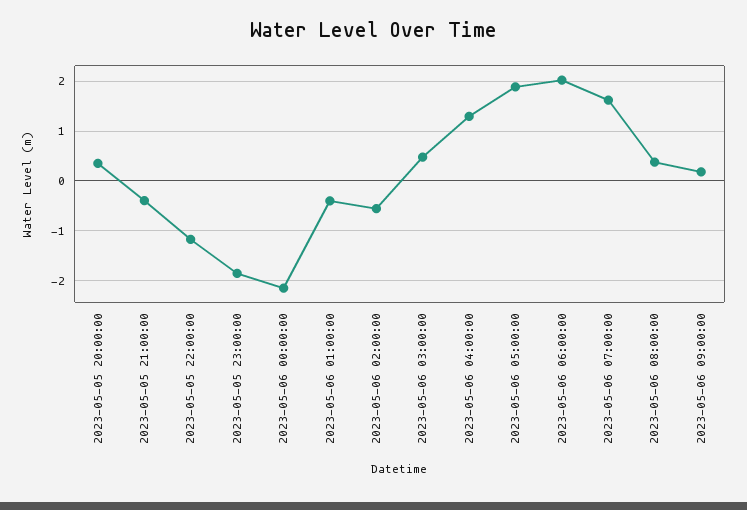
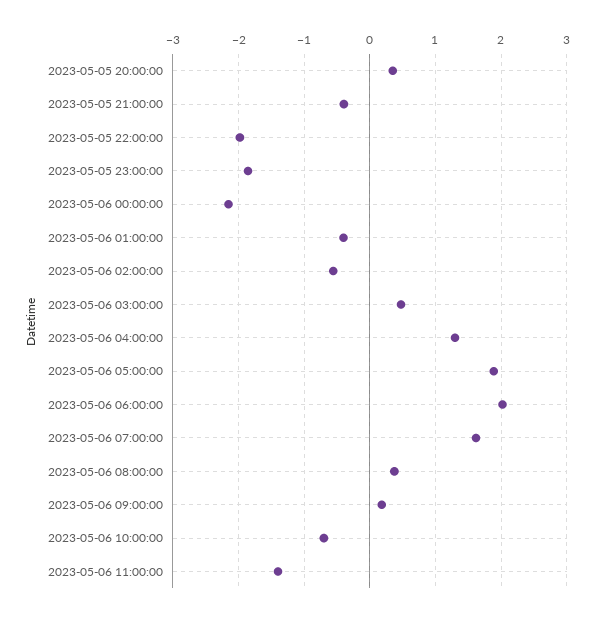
2023-05-05 22:00:00: -1.2 -> -2
2023-05-06 10:00:00: none -> -0.7
2023-05-06 11:00:00: none -> -1.4

